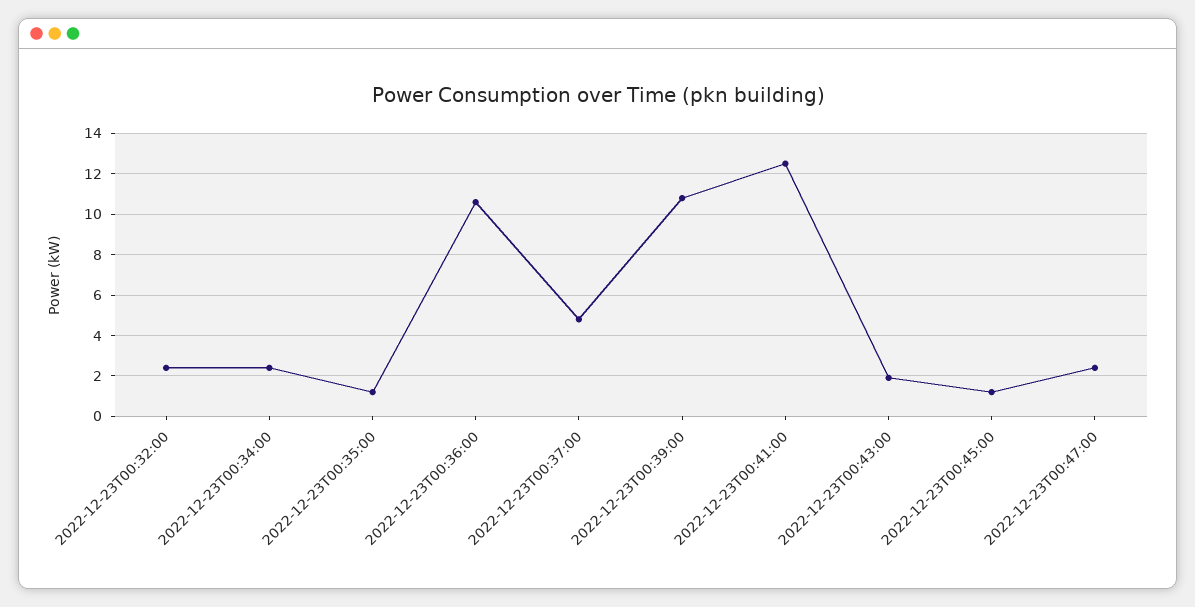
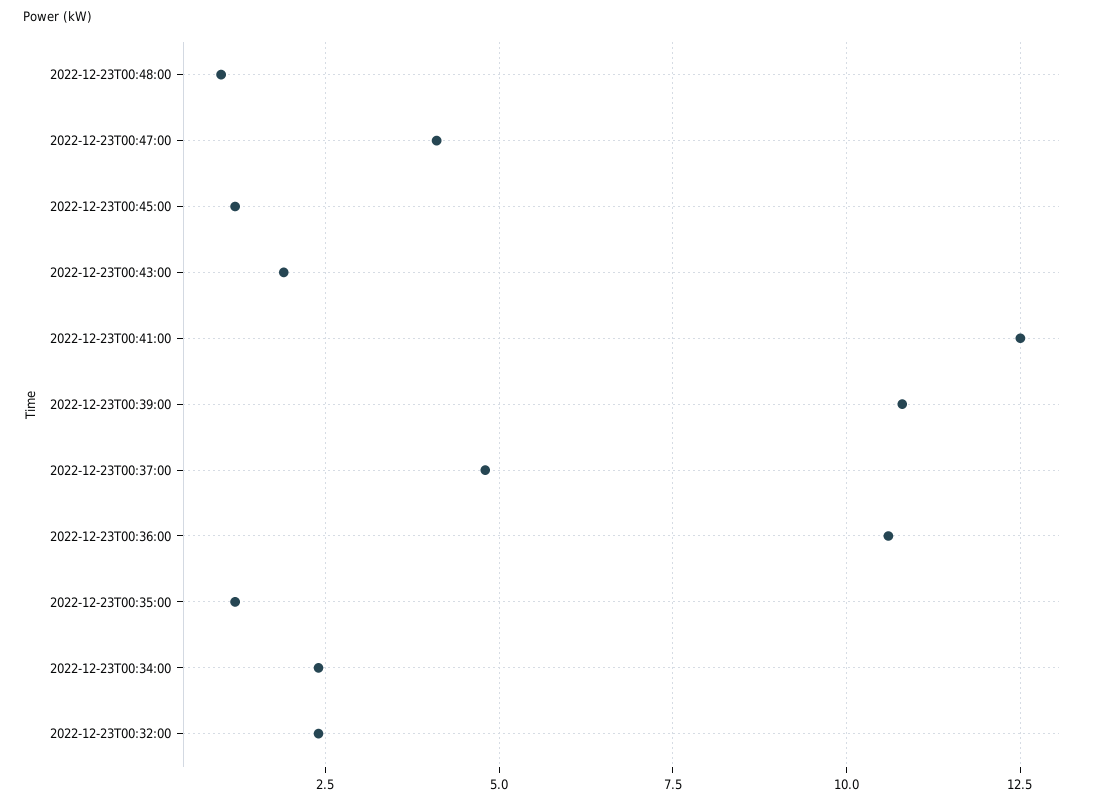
2022-12-23T00:47:00: 2.5 -> 4
2022-12-23T00:48:00: none -> 1

